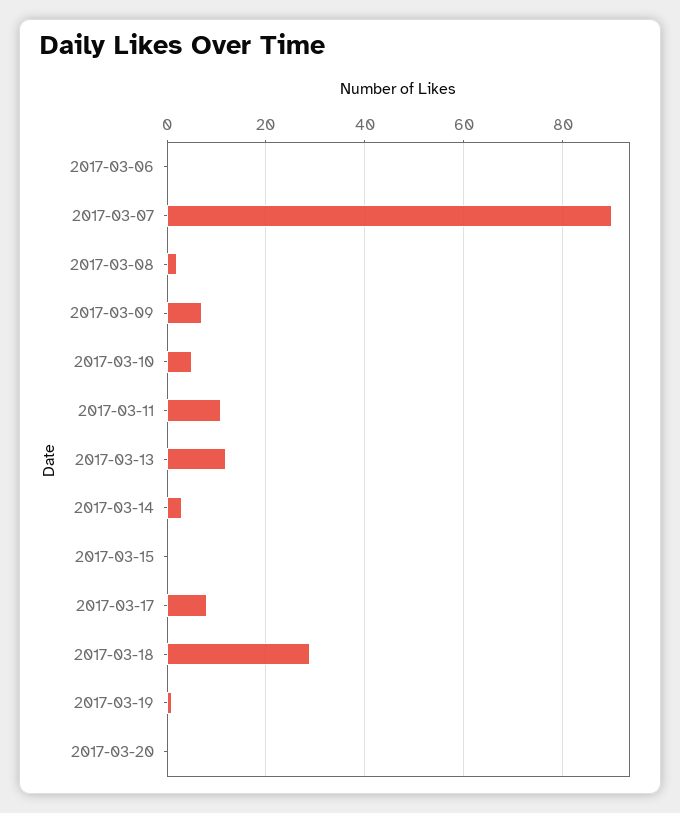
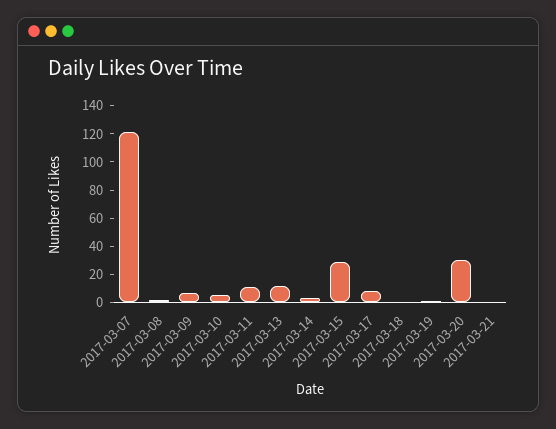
2017-03-06: 0 -> none
2017-03-07: 90 -> 120
2017-03-15: 0 -> 30
2017-03-18: 30 -> 0
2017-03-20: 0 -> 30
2017-03-21: none -> 0

